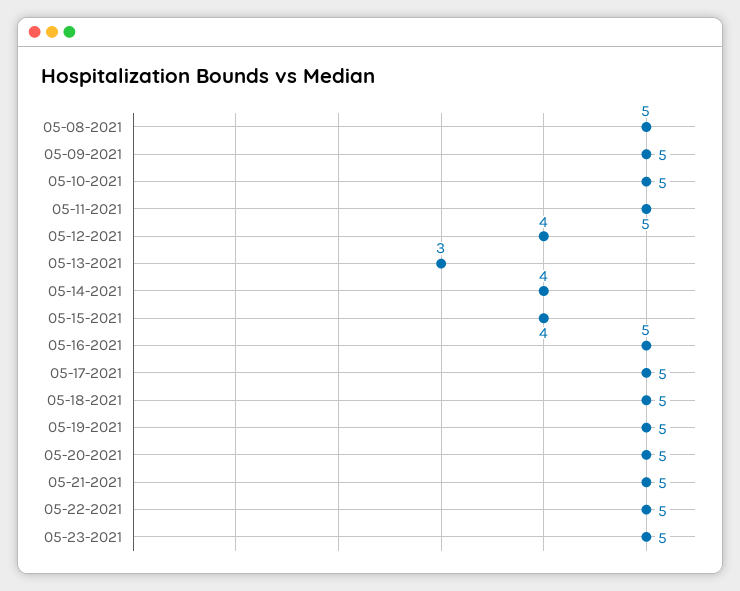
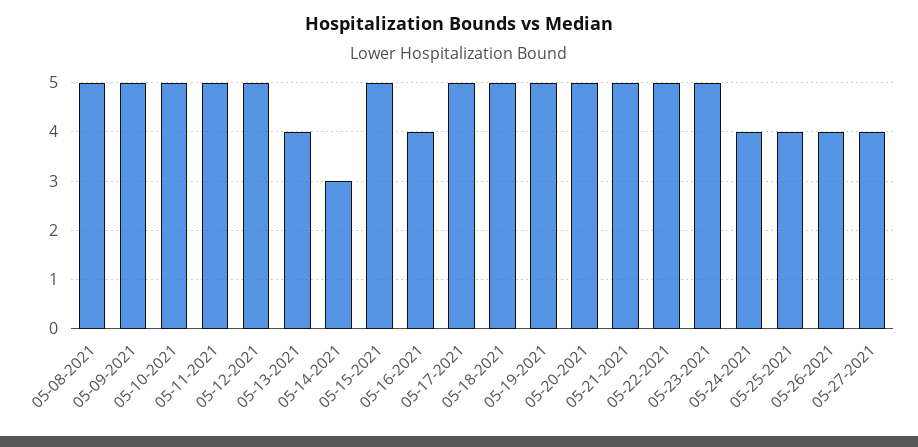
05-12-2021: 4 -> 5
05-13-2021: 3 -> 4
05-14-2021: 4 -> 3
05-15-2021: 4 -> 5
05-16-2021: 5 -> 4
05-24-2021: none -> 4
05-25-2021: none -> 4
05-26-2021: none -> 4
05-27-2021: none -> 4

